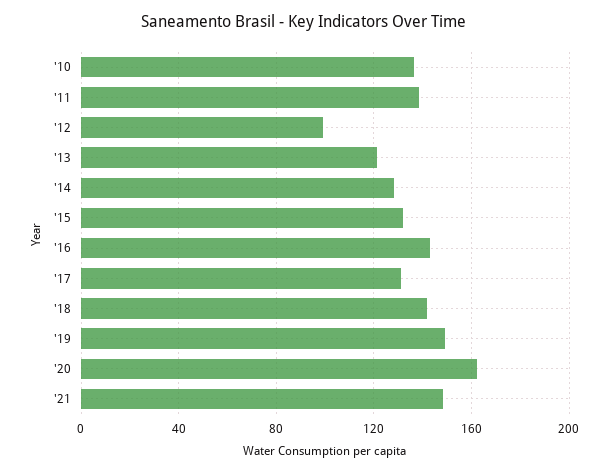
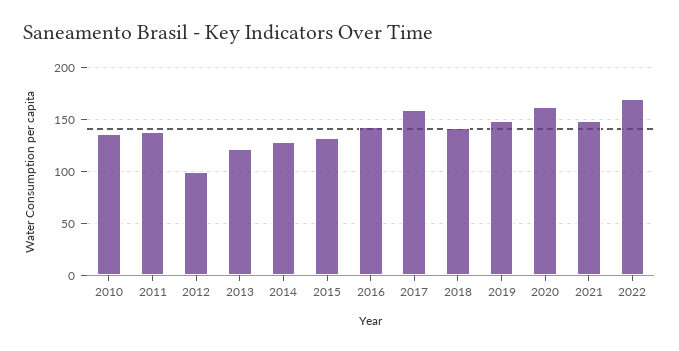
'17: 130 -> 160
2022: none -> 170

